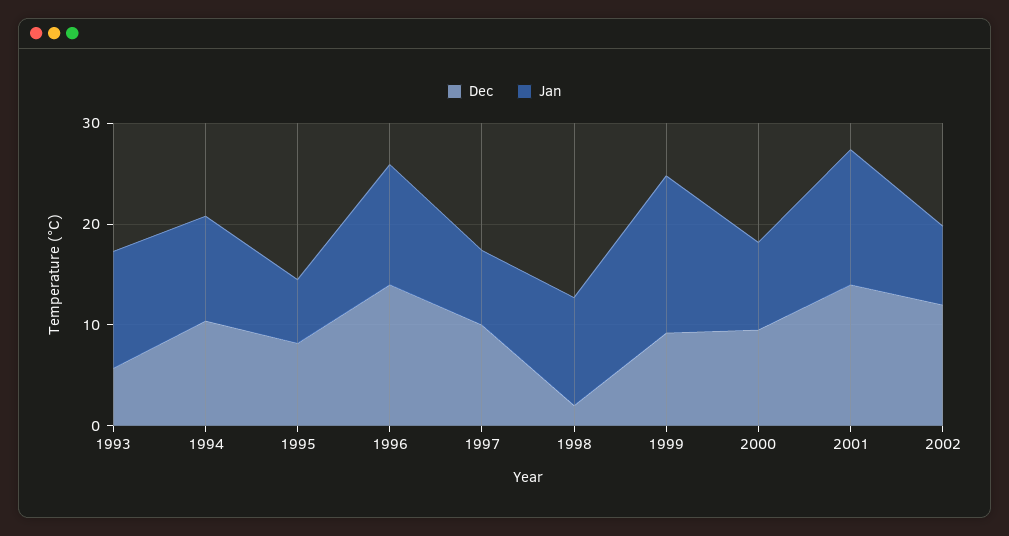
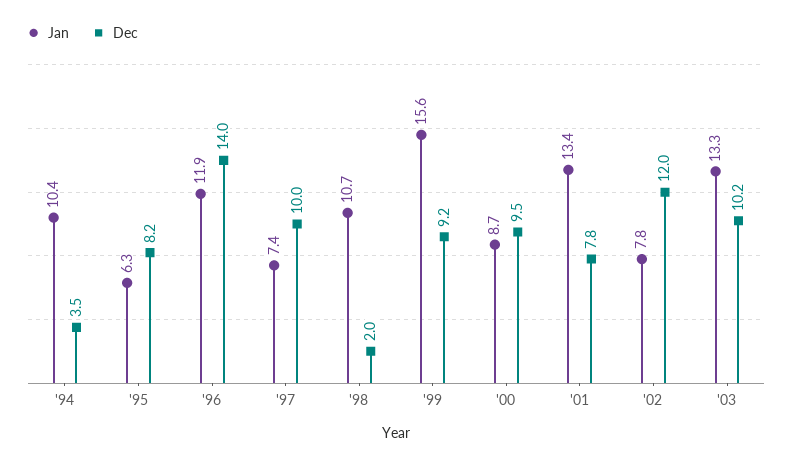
Dec, 1993: 6 -> none
Jan, 1993: 12 -> none
Dec, 1994: 10 -> 3.5
Dec, 2001: 14 -> 7.8
Jan, '03: none -> 13.3
Dec, '03: none -> 10.2

